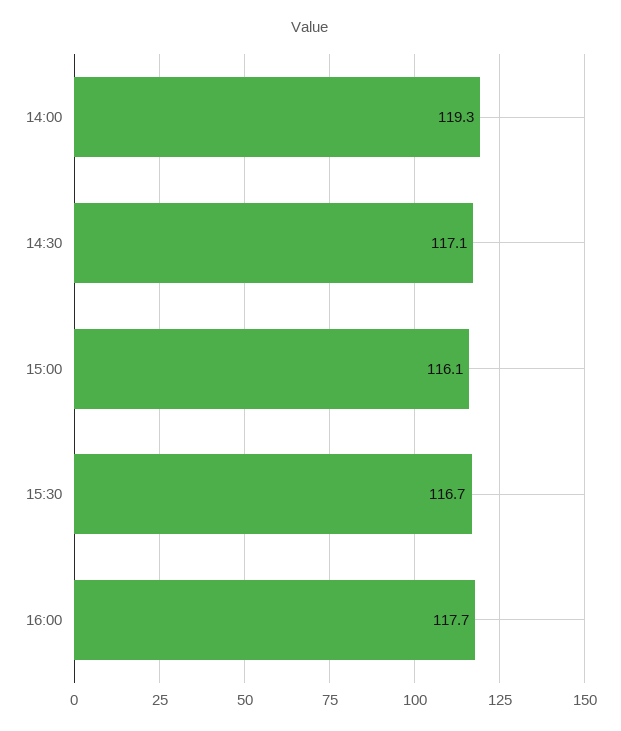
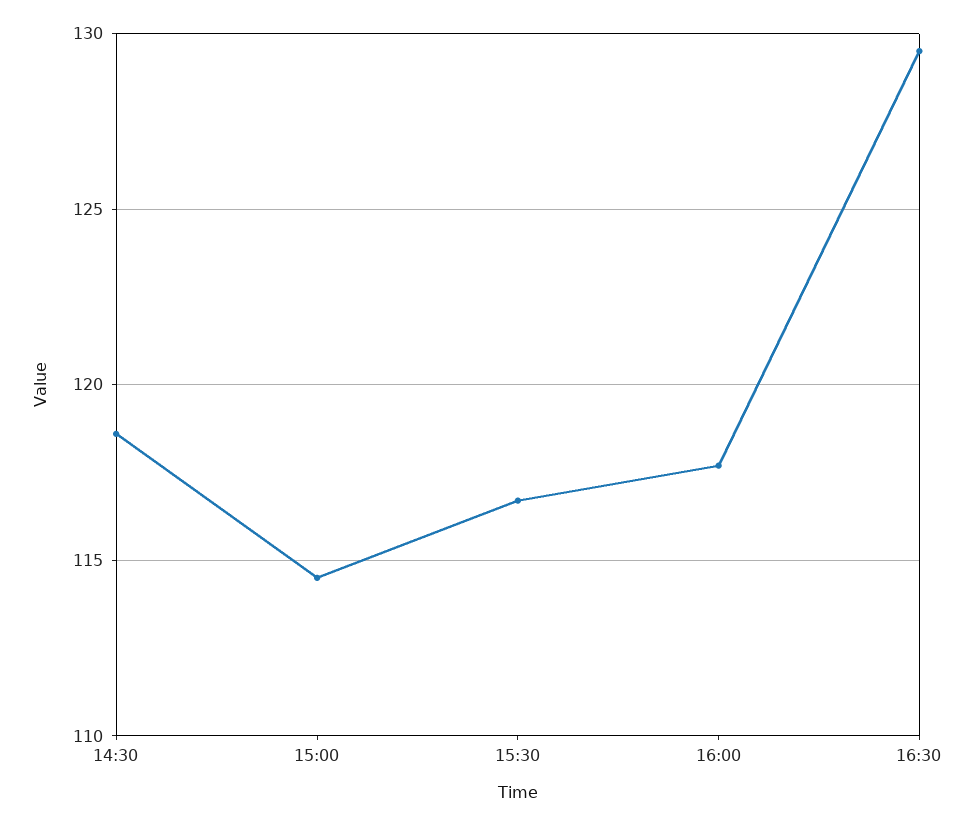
14:00: 119.3 -> none
14:30: 117.1 -> 118.5
15:00: 116.1 -> 114.5
16:30: none -> 129.5

